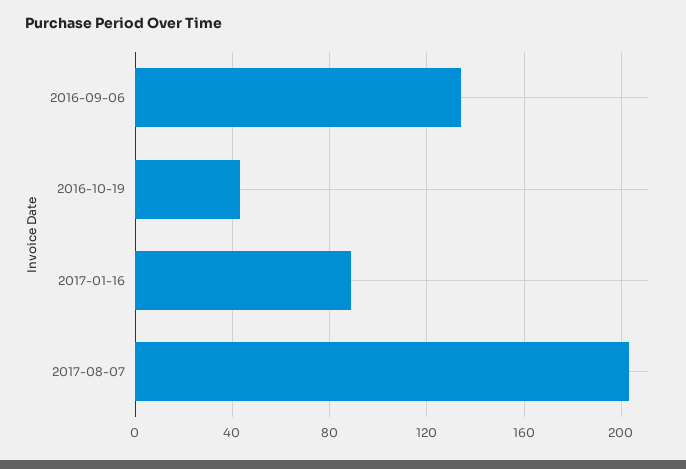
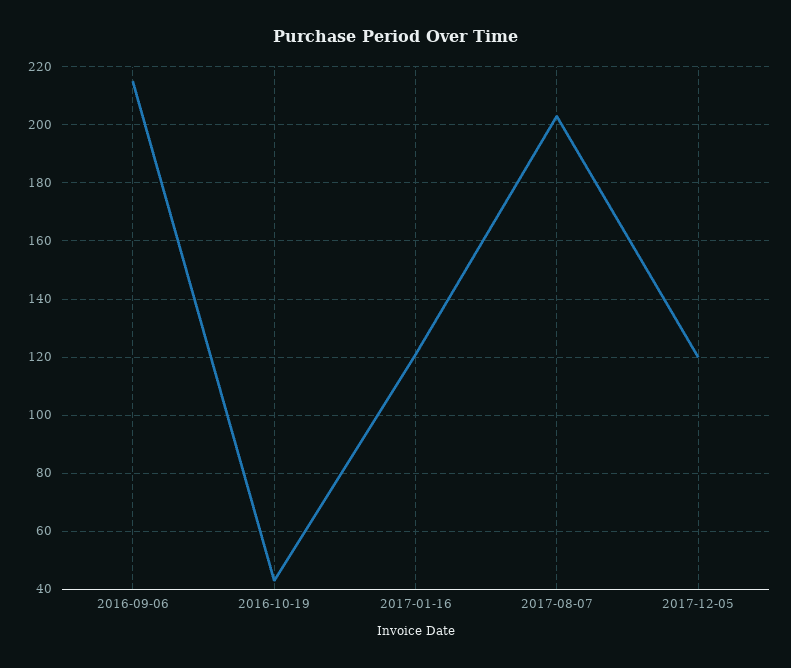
2016-09-06: 135 -> 215
2017-01-16: 90 -> 120
2017-12-05: none -> 120

